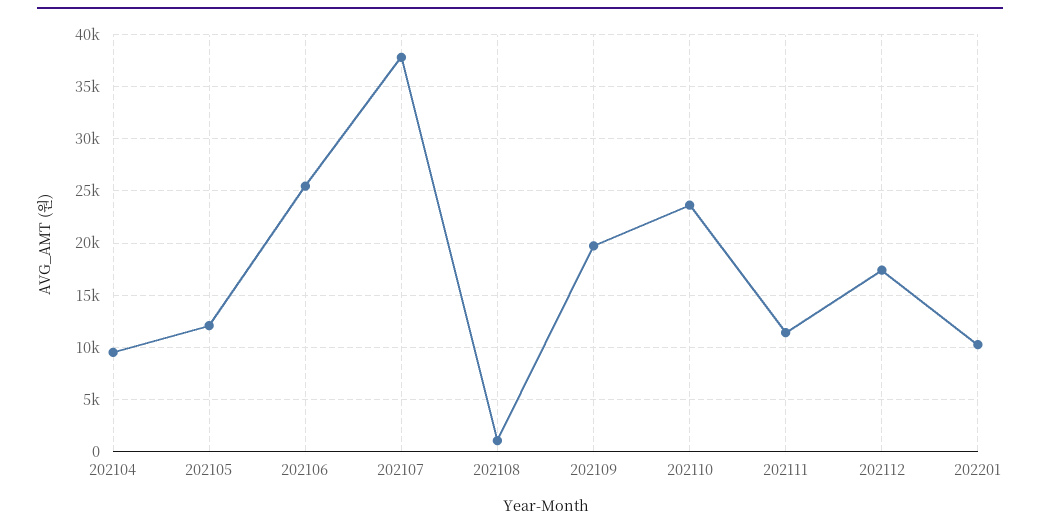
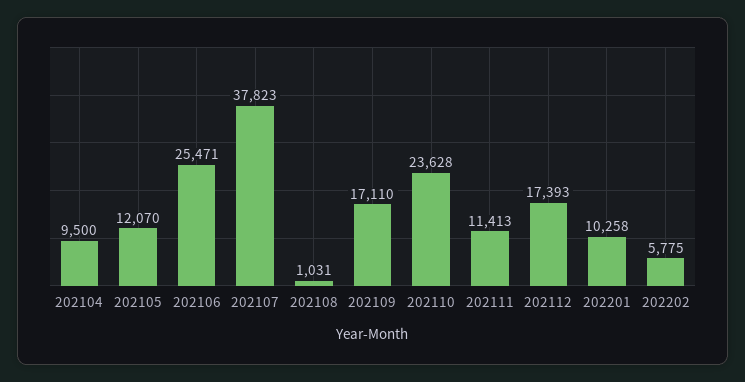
202109: 20000 -> 17110
202202: none -> 5775

